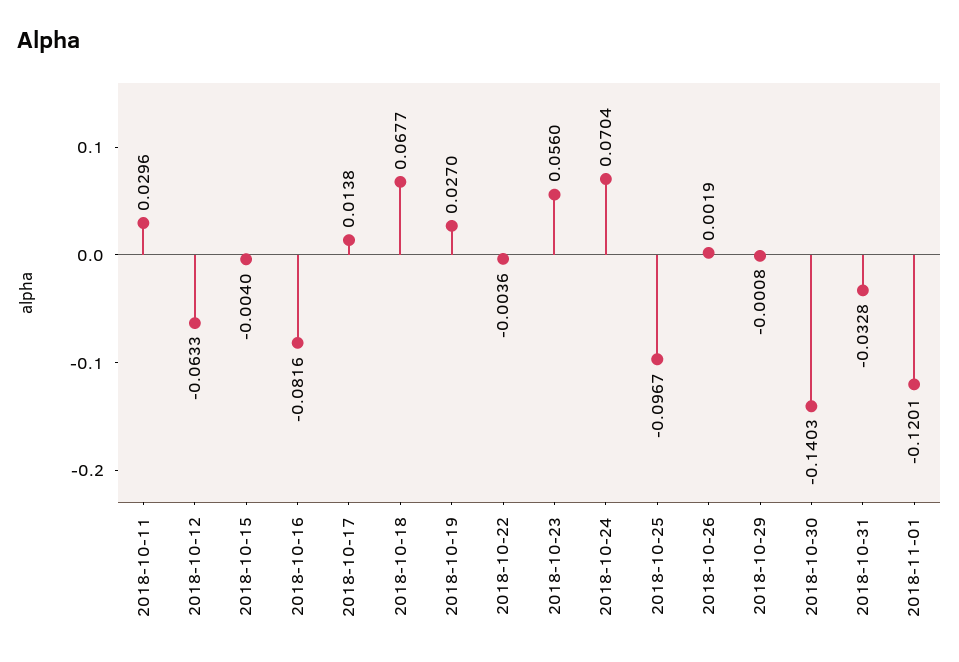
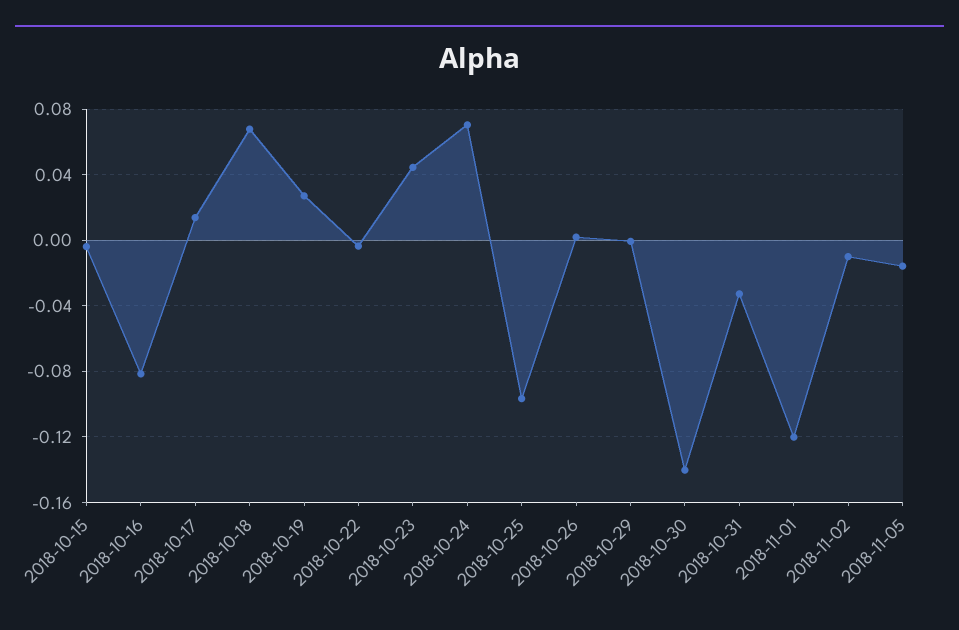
2018-10-11: 0.0296 -> none
2018-10-12: -0.0633 -> none
2018-10-23: 0.056 -> 0.045
2018-11-02: none -> -0.01
2018-11-05: none -> -0.015

